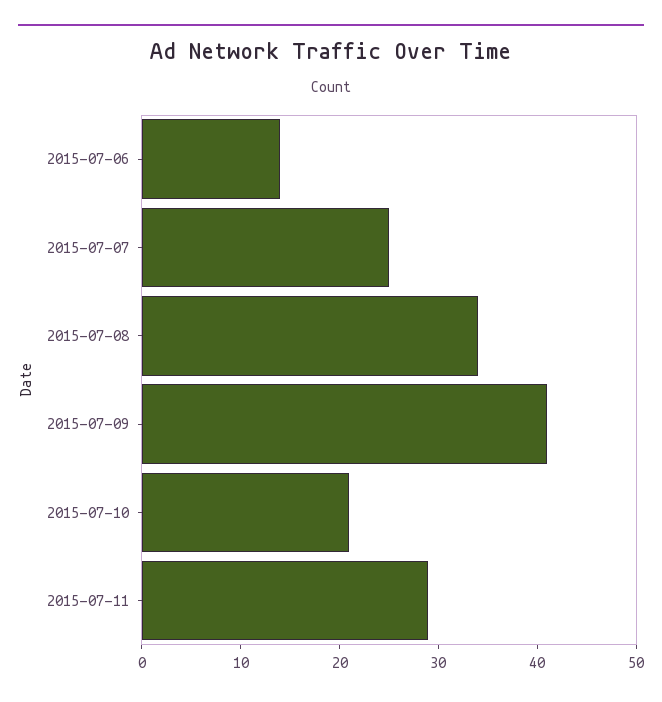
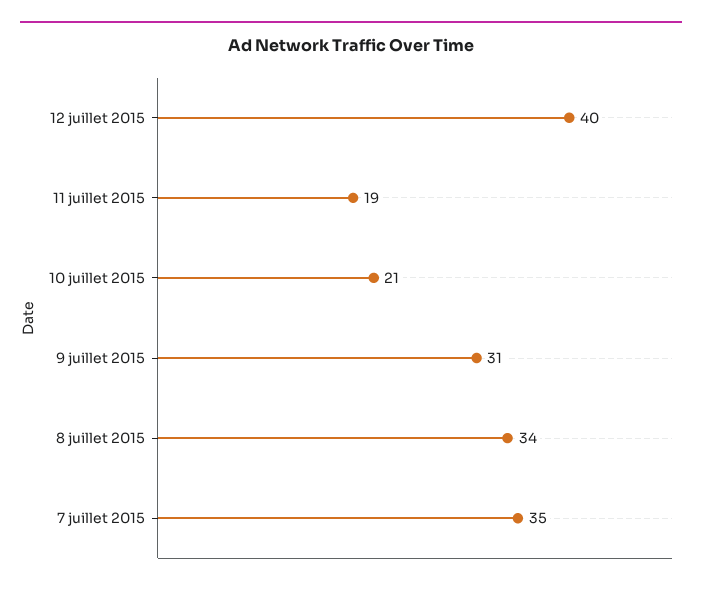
2015-07-06: 14 -> none
2015-07-07: 25 -> 35
2015-07-09: 41 -> 31
2015-07-11: 29 -> 19
12 juillet 2015: none -> 40

